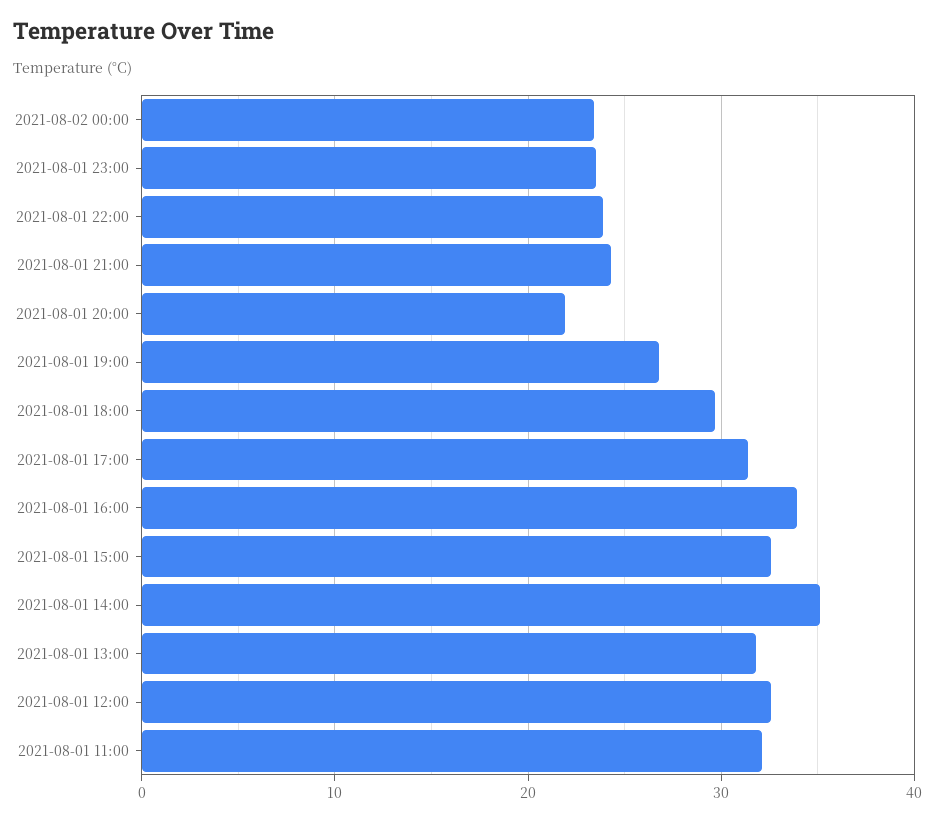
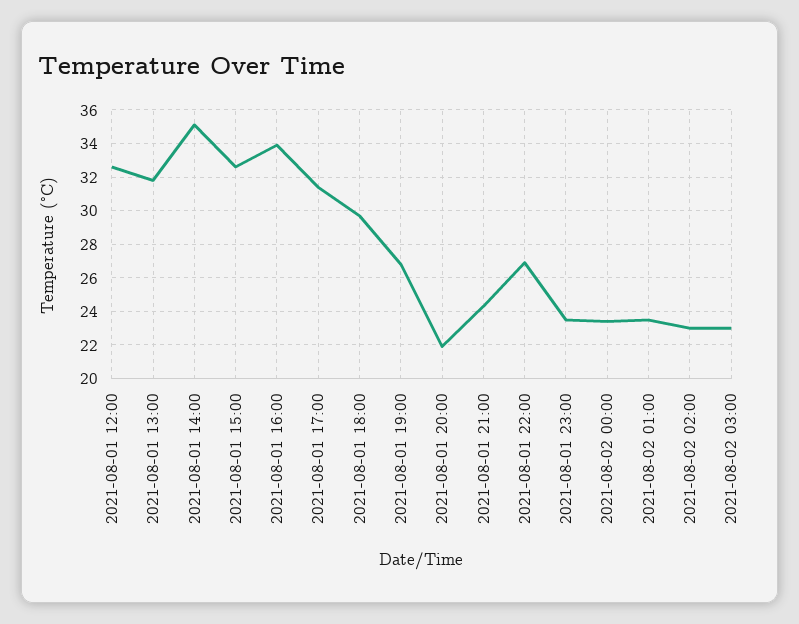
2021-08-01 22:00: 24 -> 27
2021-08-01 11:00: 32 -> none
2021-08-02 01:00: none -> 23.5
2021-08-02 02:00: none -> 23
2021-08-02 03:00: none -> 23

